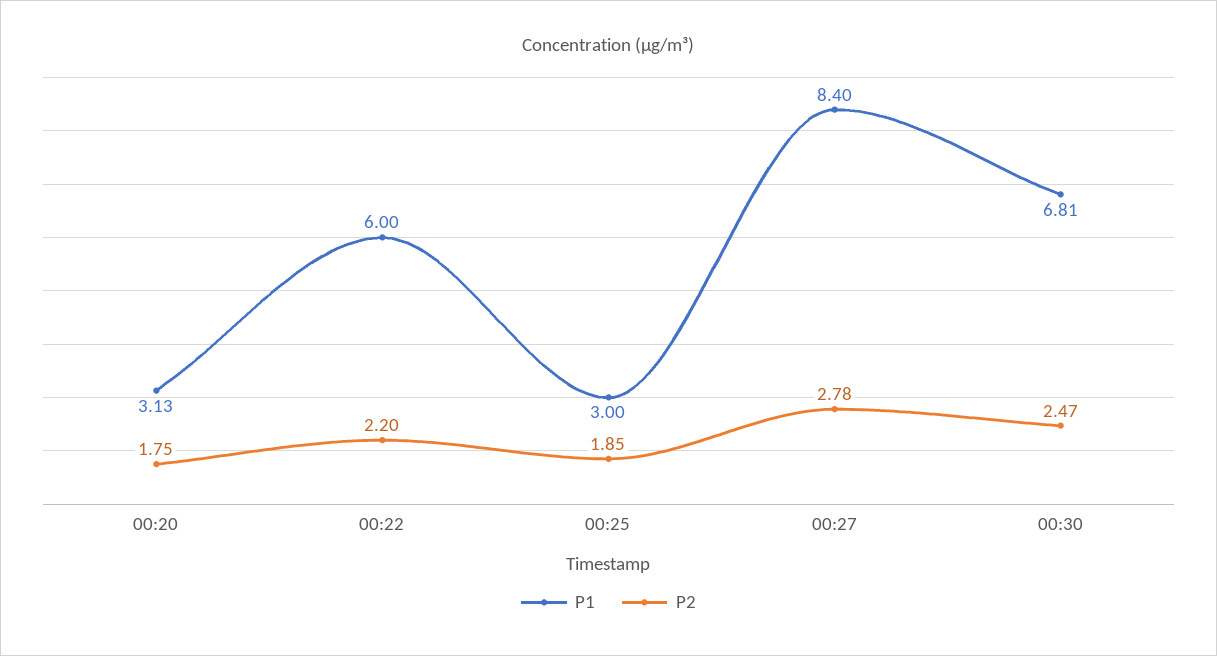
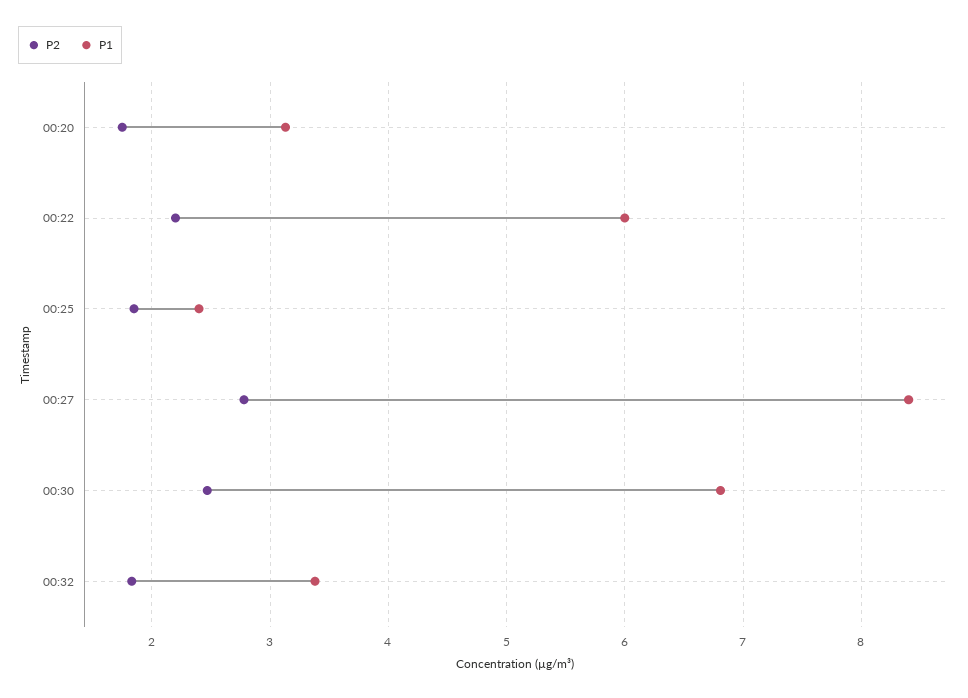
P1, 00:25: 3 -> 2.4
P2, 00:32: none -> 1.8
P1, 00:32: none -> 3.4

